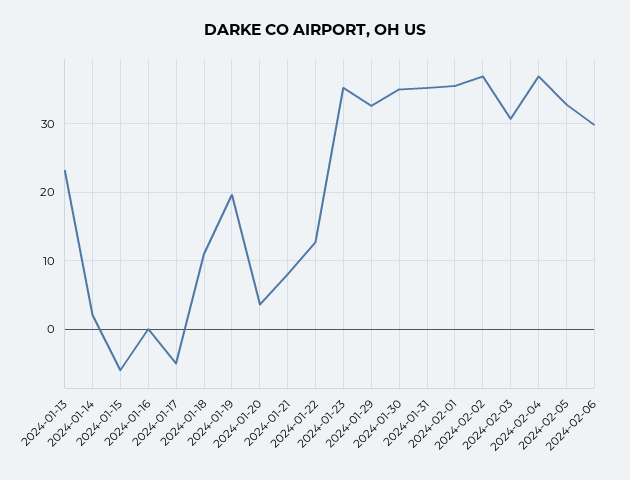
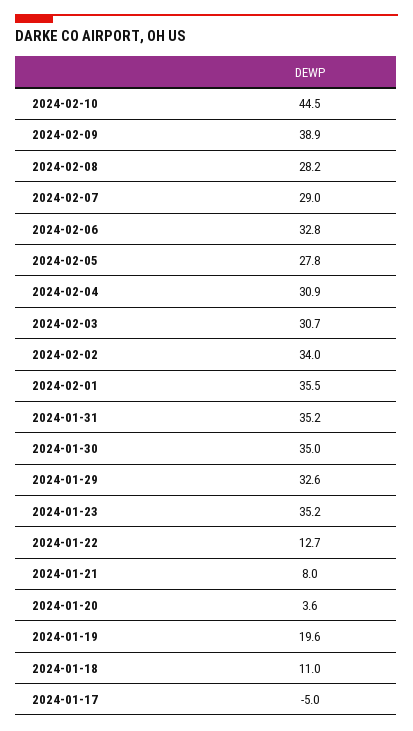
2024-01-13: 23 -> none
2024-01-14: 2 -> none
2024-01-15: -6 -> none
2024-01-16: 0 -> none
2024-02-02: 37 -> 34
2024-02-04: 37 -> 30.9
2024-02-05: 33 -> 27.8
2024-02-06: 30 -> 32.8
2024-02-10: none -> 44.5
2024-02-09: none -> 38.9
2024-02-08: none -> 28.2
2024-02-07: none -> 29

